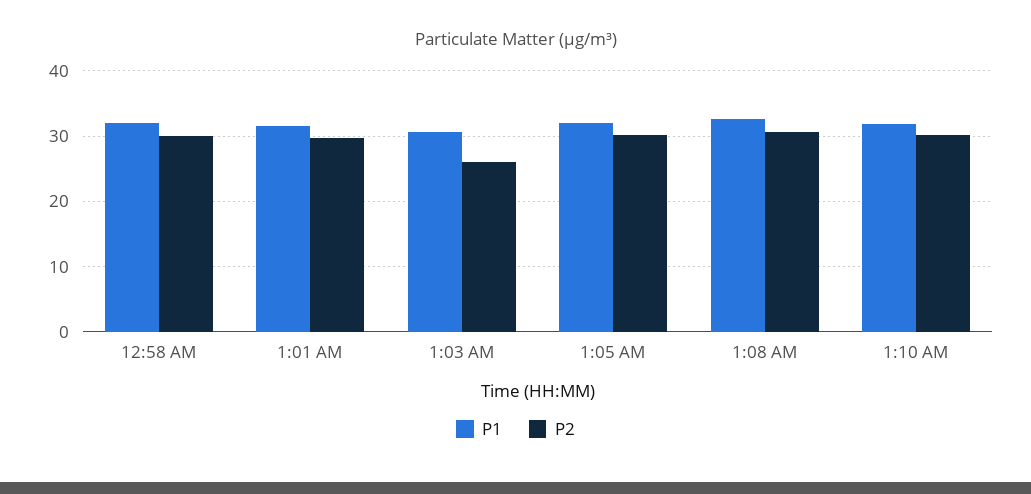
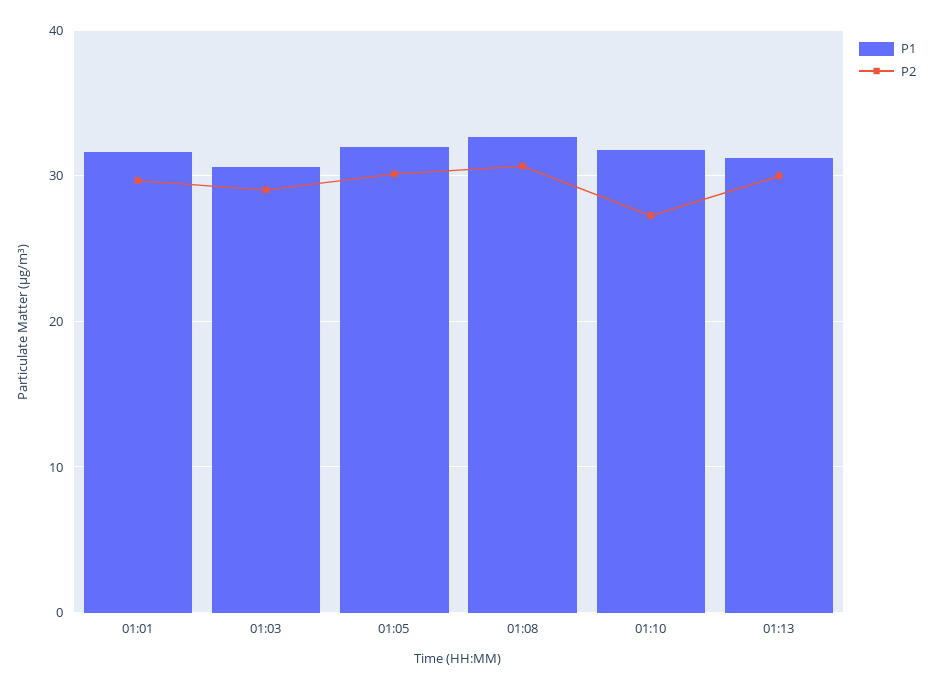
P1, 12:58 AM: 32 -> none
P2, 12:58 AM: 30 -> none
P2, 1:03 AM: 26 -> 29
P2, 1:10 AM: 30 -> 27
P1, 01:13: none -> 31
P2, 01:13: none -> 30

